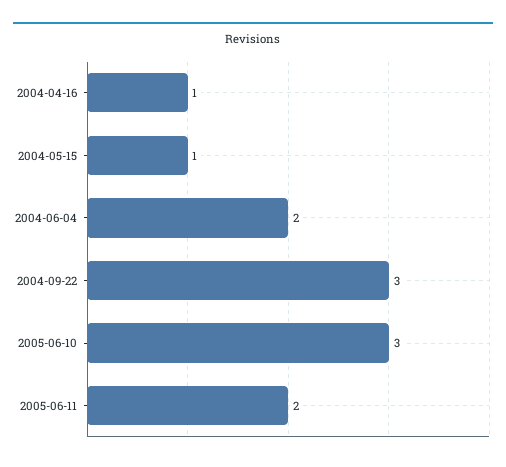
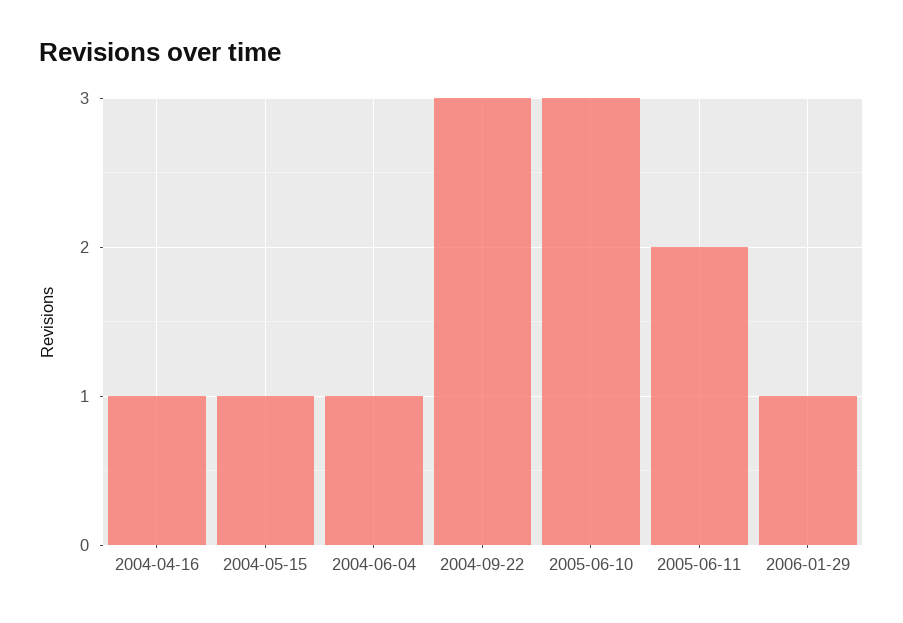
2004-06-04: 2 -> 1
2006-01-29: none -> 1

